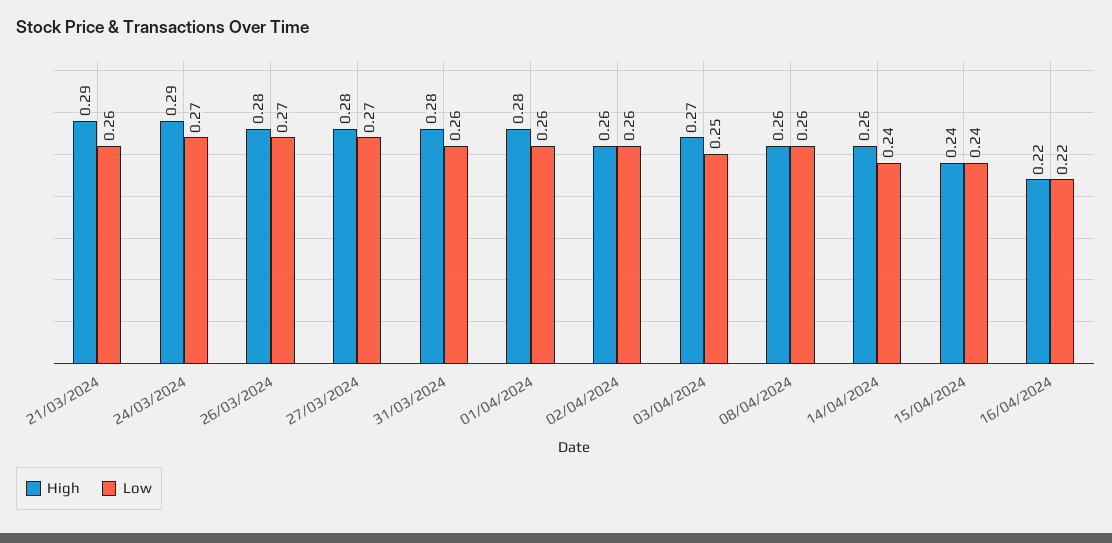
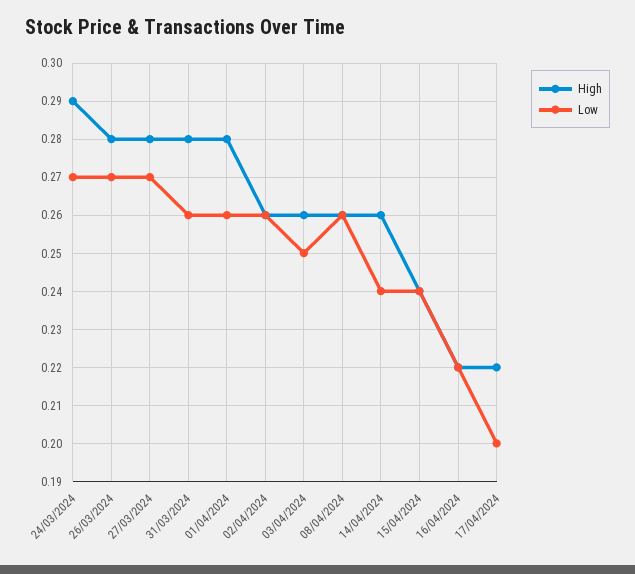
High, 21/03/2024: 0.29 -> none
Low, 21/03/2024: 0.26 -> none
High, 03/04/2024: 0.27 -> 0.26
High, 17/04/2024: none -> 0.22
Low, 17/04/2024: none -> 0.2

